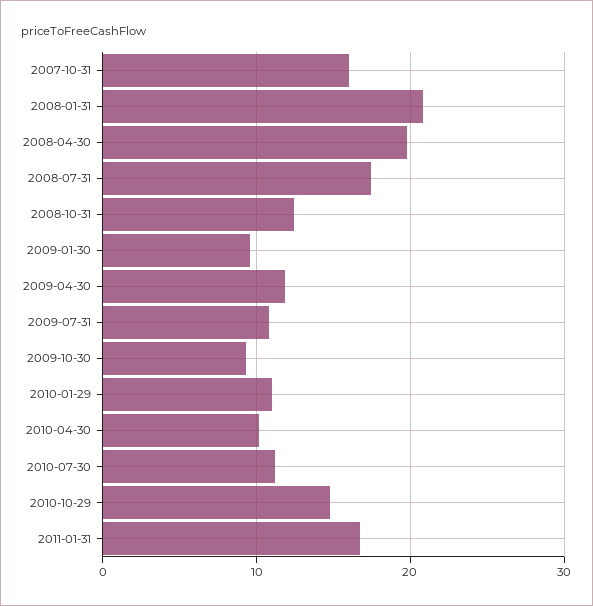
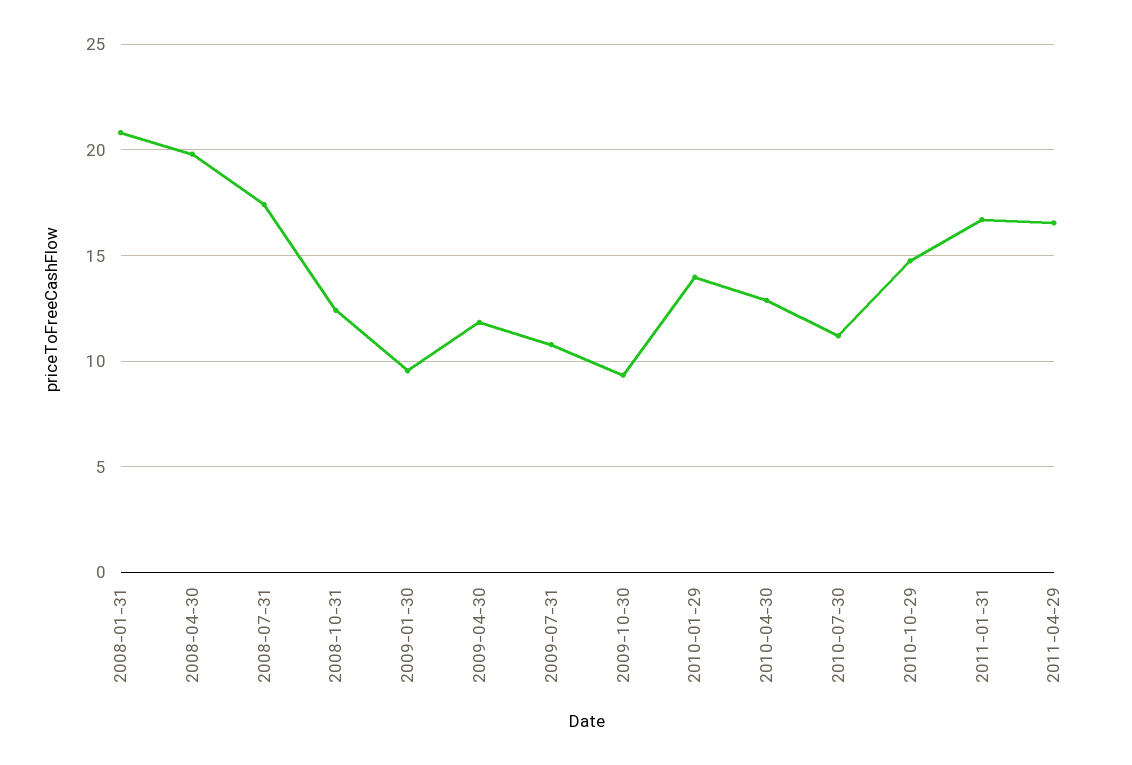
2007-10-31: 16 -> none
2010-01-29: 11 -> 14
2010-04-30: 10 -> 13
2011-04-29: none -> 16.5

